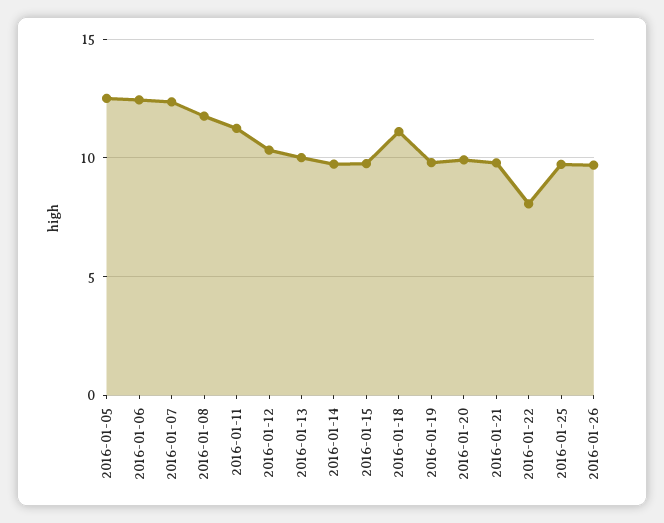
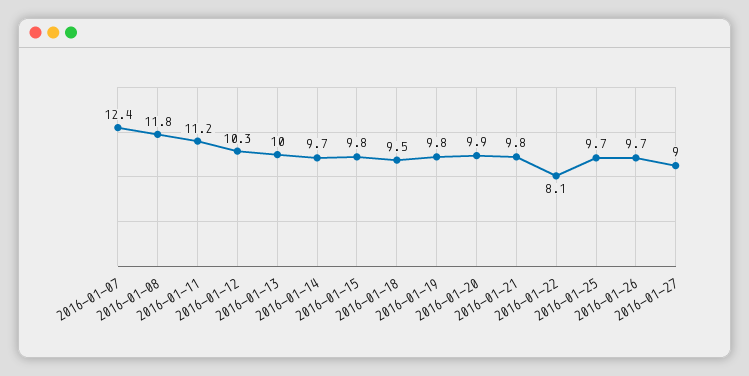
2016-01-05: 12.5 -> none
2016-01-06: 12.5 -> none
2016-01-18: 11 -> 9.5
2016-01-27: none -> 9

